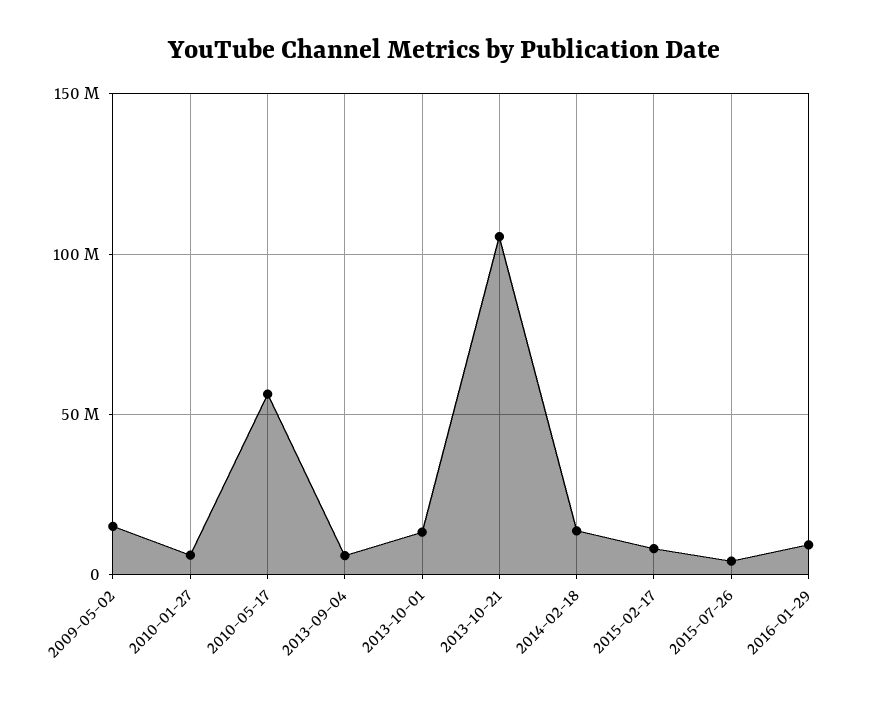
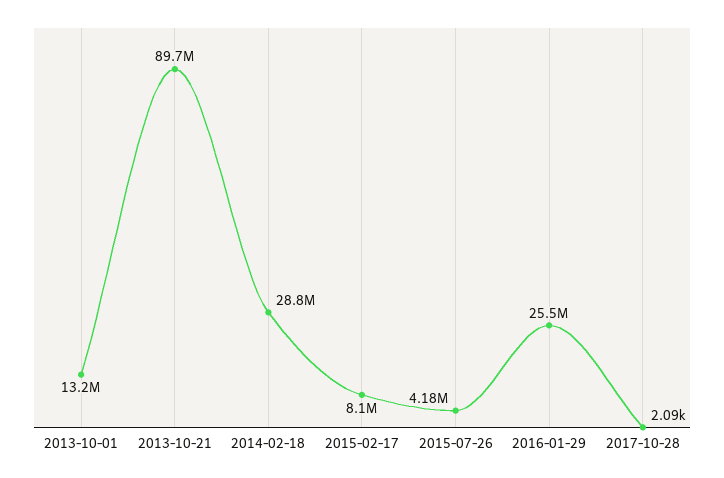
2009-05-02: 15000000 -> none
2010-01-27: 5000000 -> none
2010-05-17: 55000000 -> none
2013-09-04: 5000000 -> none
2013-10-21: 105000000 -> 89700000
2014-02-18: 15000000 -> 28800000
2016-01-29: 10000000 -> 25500000
2017-10-28: none -> 2090

